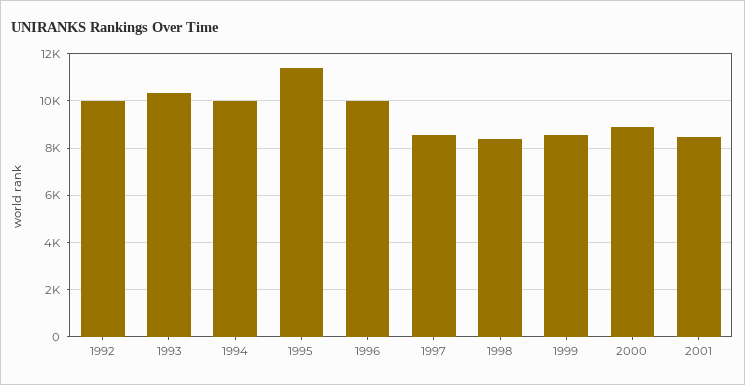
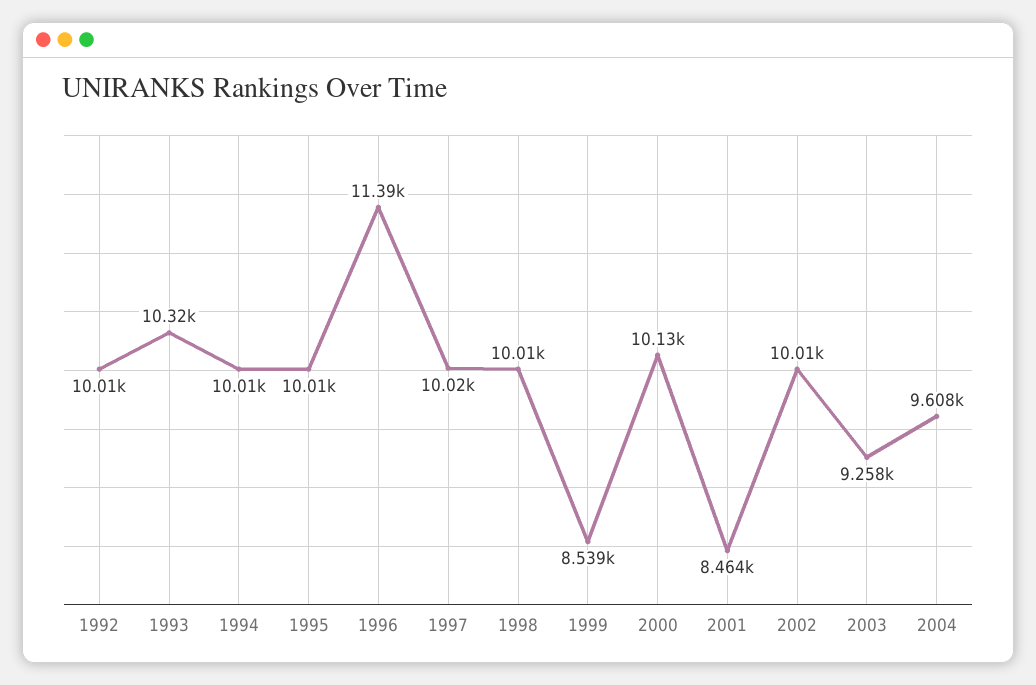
1995: 11500 -> 10010
1996: 10000 -> 11390
1997: 8500 -> 10020
1998: 8500 -> 10010
2000: 9000 -> 10130
2002: none -> 10010
2003: none -> 9258
2004: none -> 9608

